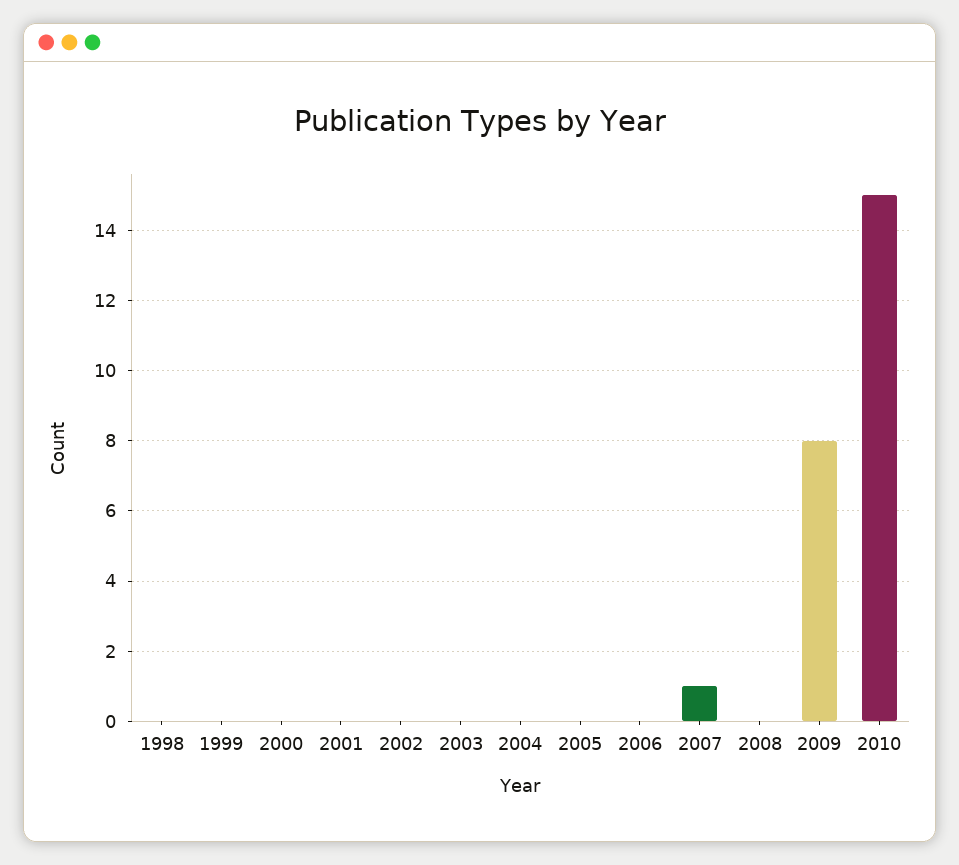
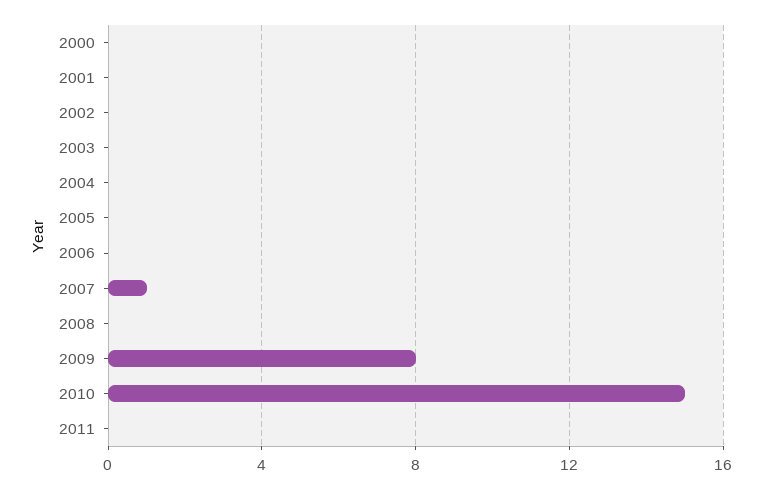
1998: 0 -> none
1999: 0 -> none
2011: none -> 0

